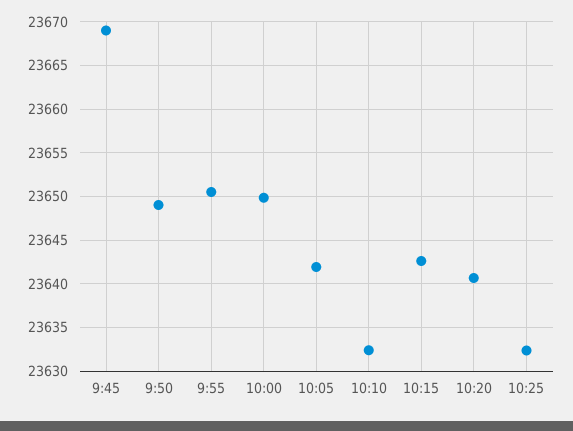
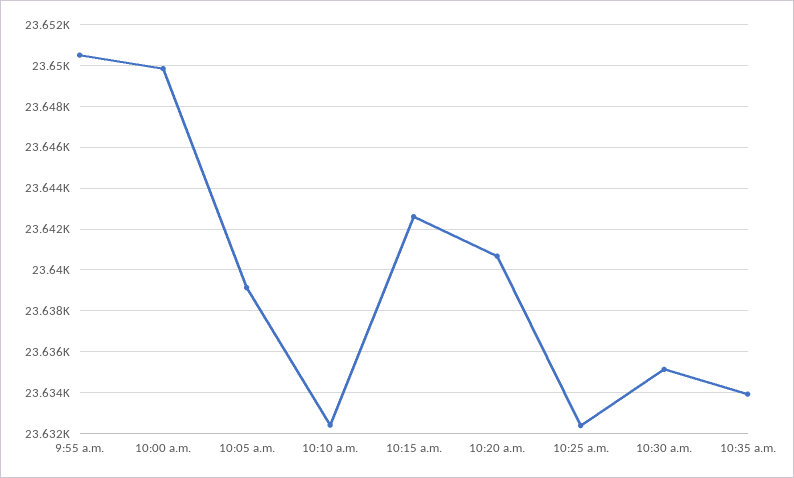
9:45: 23669 -> none
9:50: 23649 -> none
10:05: 23642 -> 23639
10:30 a.m.: none -> 23635
10:35 a.m.: none -> 23634

